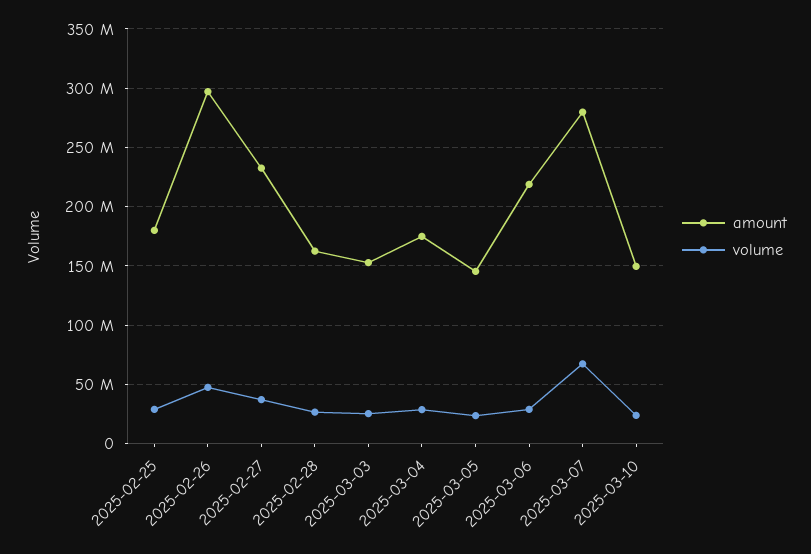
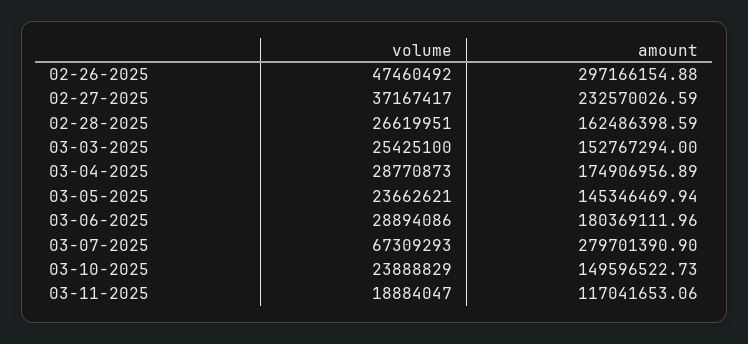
amount, 2025-02-25: 180000000 -> none
volume, 2025-02-25: 30000000 -> none
amount, 2025-03-06: 220000000 -> 180369111.96
volume, 03-11-2025: none -> 18884047
amount, 03-11-2025: none -> 117041653.06

